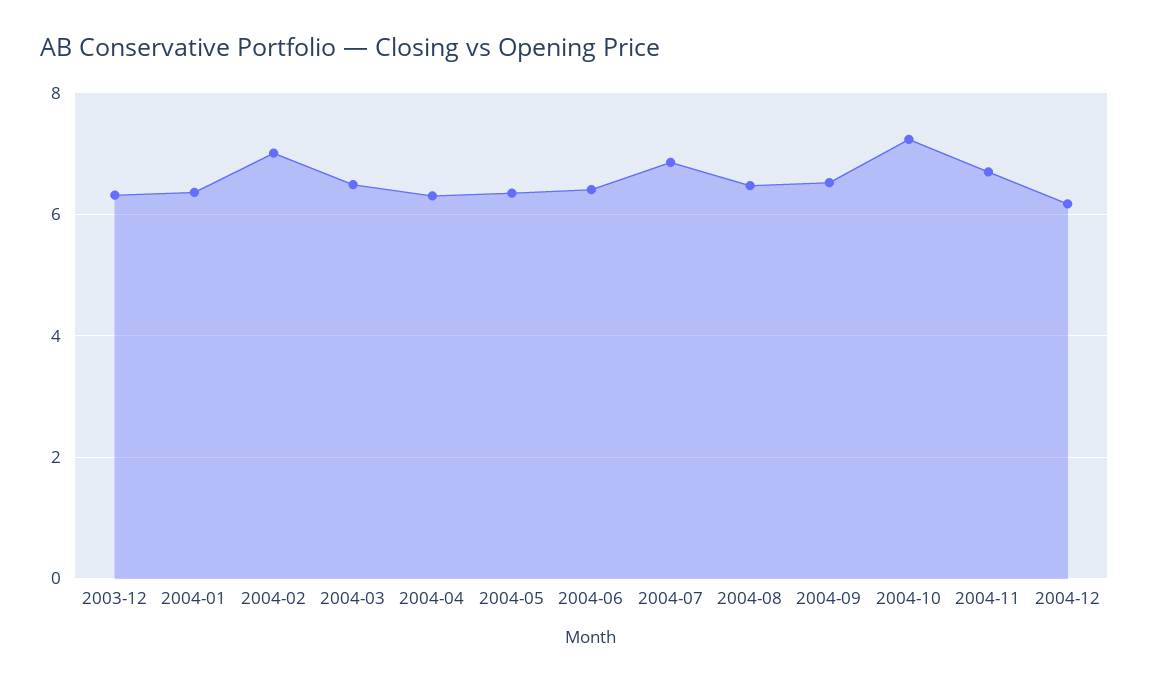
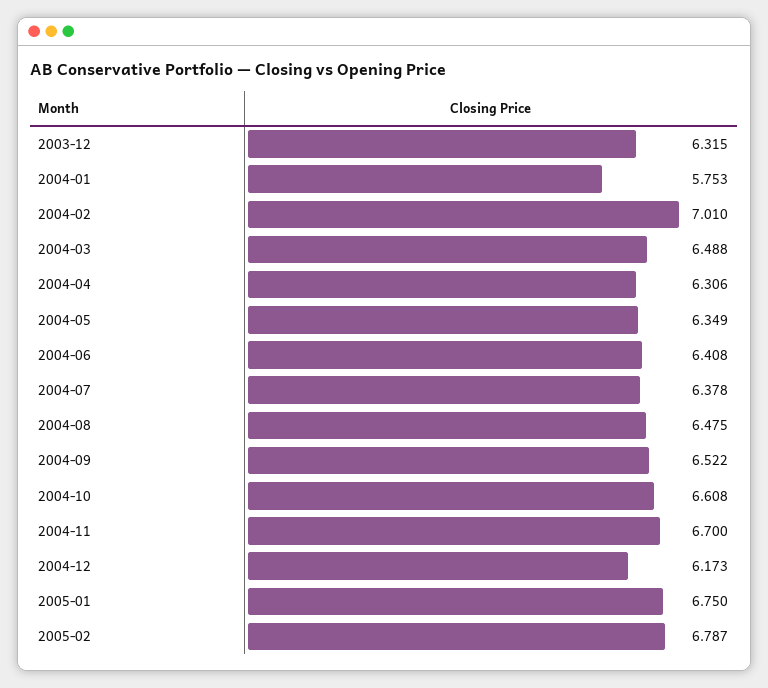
2004-01: 6.4 -> 5.753
2004-07: 6.8 -> 6.378
2004-10: 7.2 -> 6.608
2005-01: none -> 6.75
2005-02: none -> 6.787

